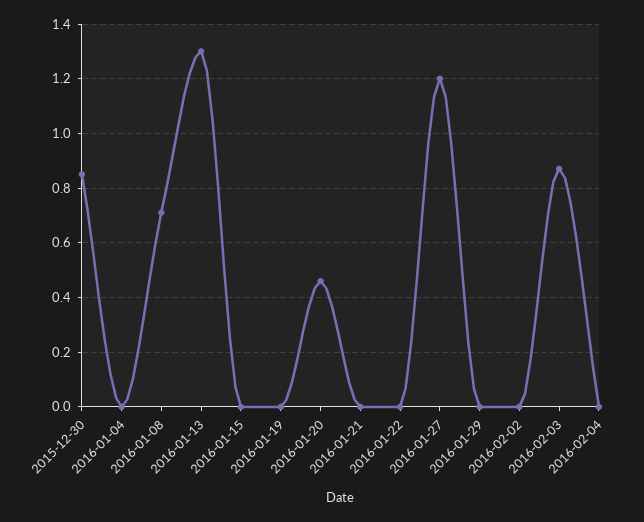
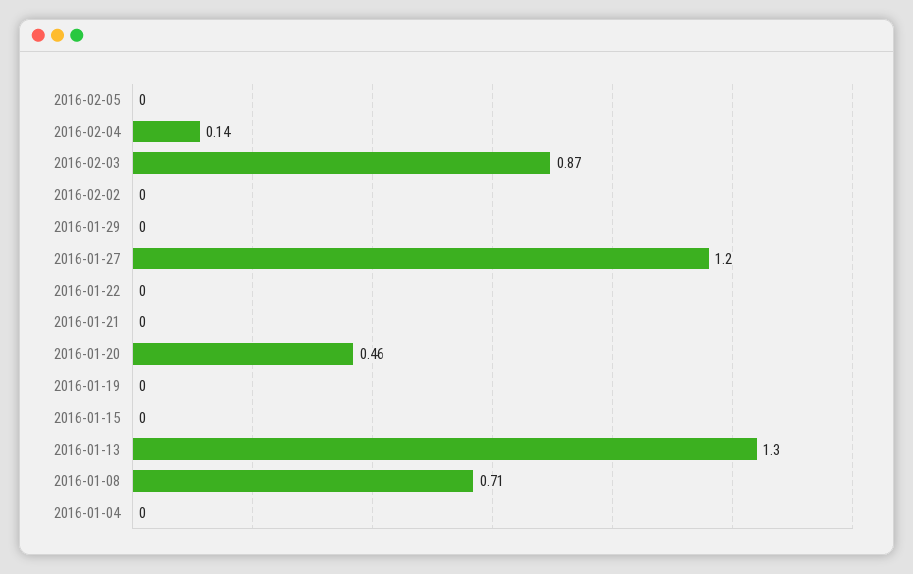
2015-12-30: 0.85 -> none
2016-02-04: 0 -> 0.14
2016-02-05: none -> 0

